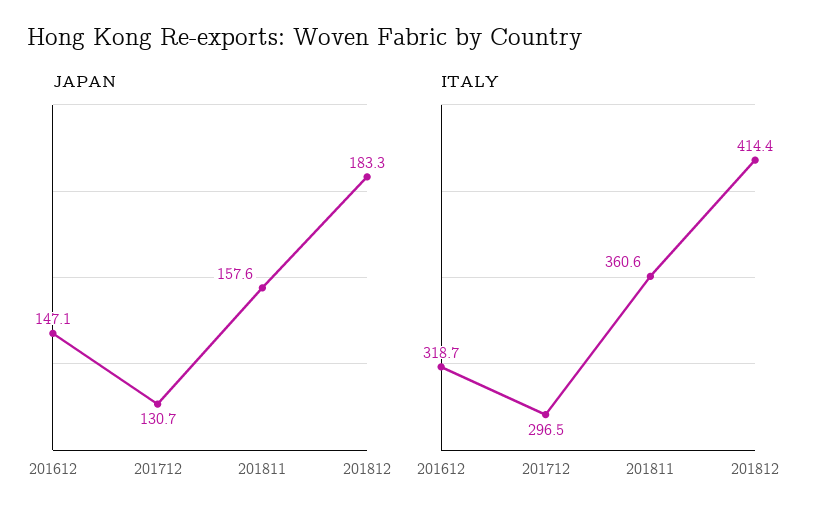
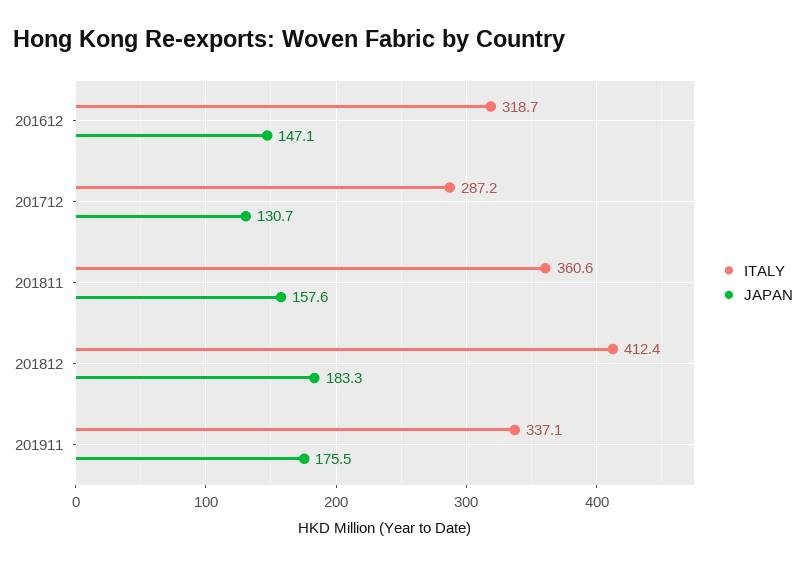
ITALY, 201712: 296.5 -> 287.2
ITALY, 201812: 414.4 -> 412.4
ITALY, 201911: none -> 337.1
JAPAN, 201911: none -> 175.5

